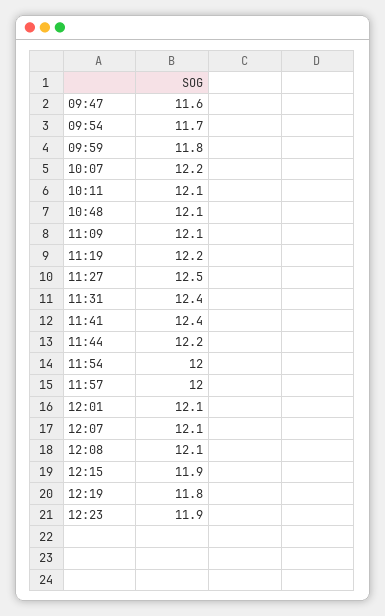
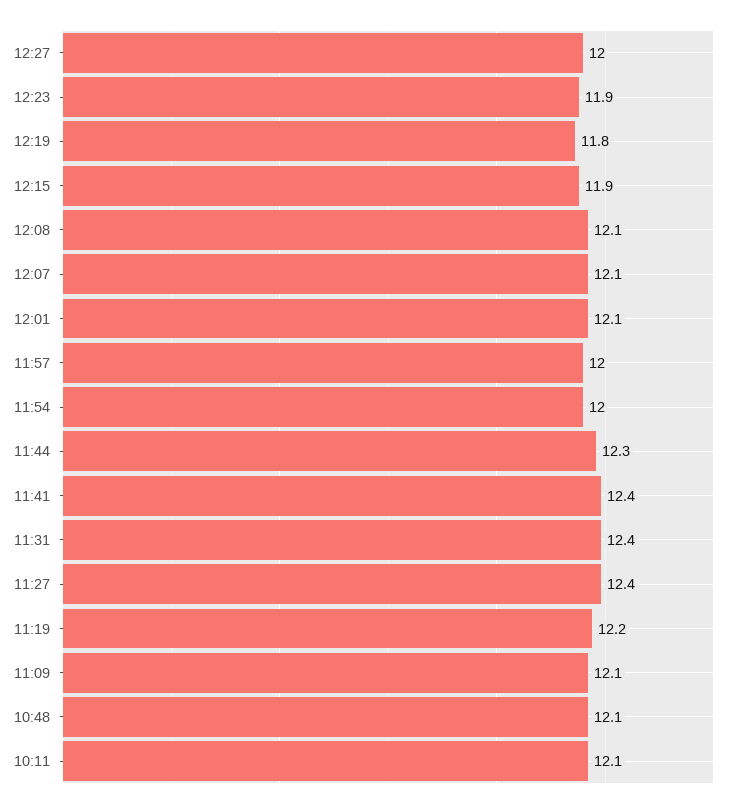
09:47: 11.6 -> none
09:54: 11.7 -> none
09:59: 11.8 -> none
10:07: 12.2 -> none
11:27: 12.5 -> 12.4
11:44: 12.2 -> 12.3
12:27: none -> 12

